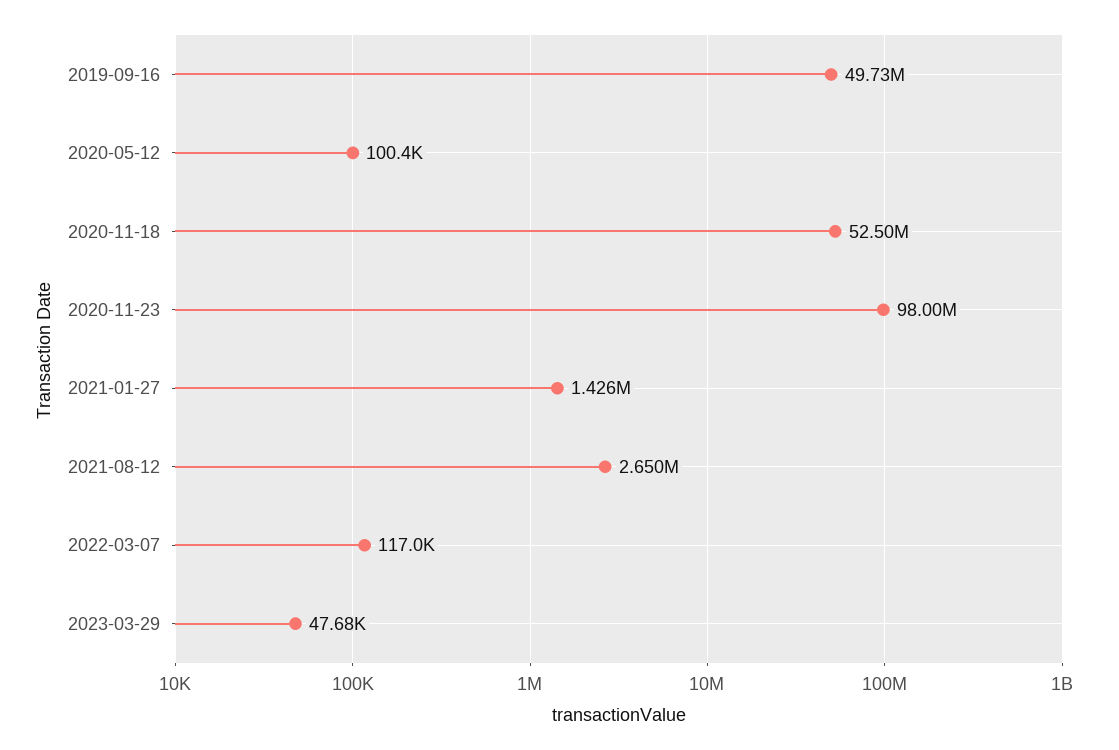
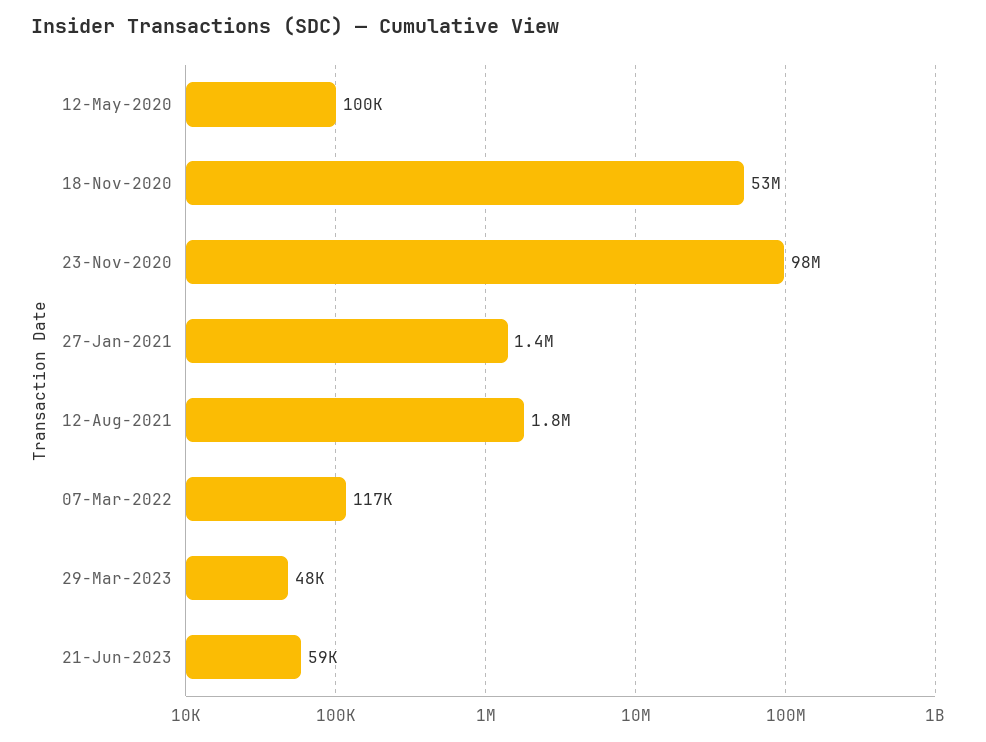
2019-09-16: 49730000 -> none
2021-08-12: 2650000 -> 1800000
21-Jun-2023: none -> 59000

